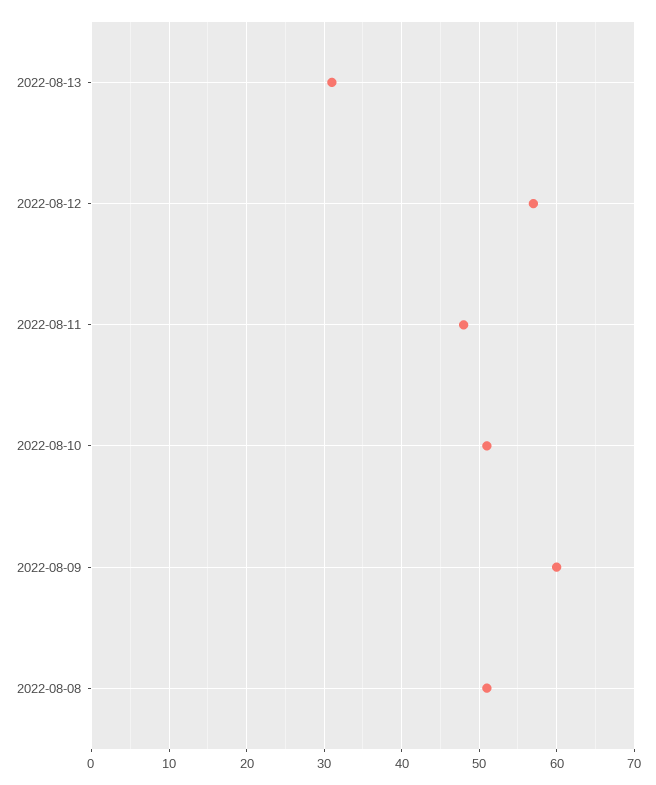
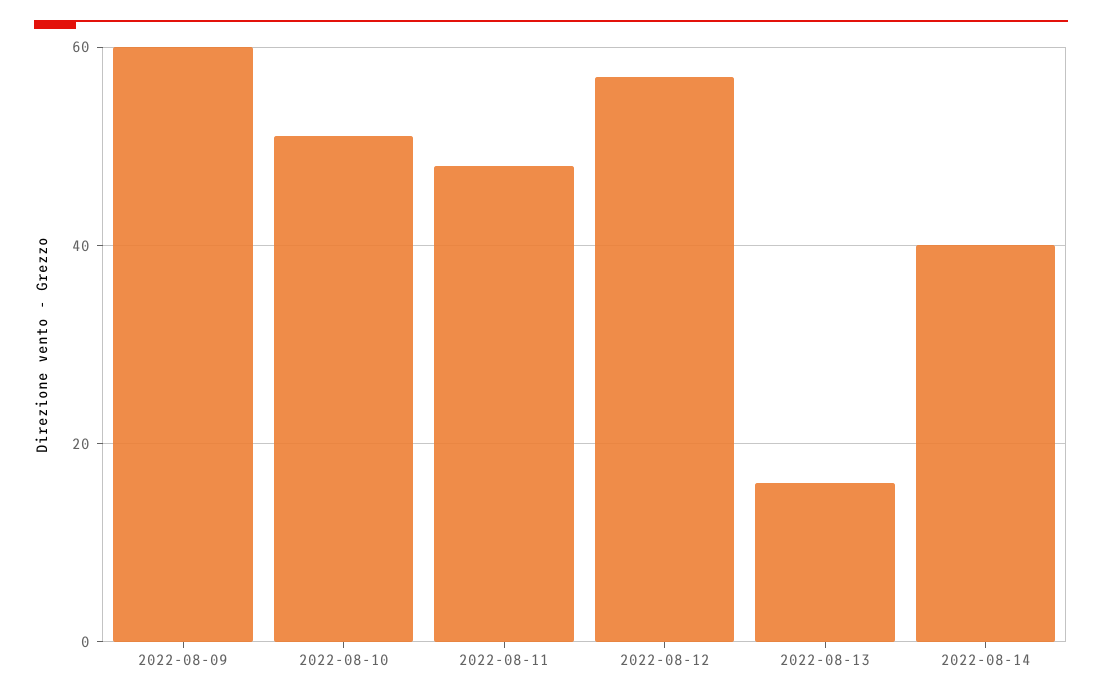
2022-08-13: 31 -> 15
2022-08-08: 51 -> none
2022-08-14: none -> 40

